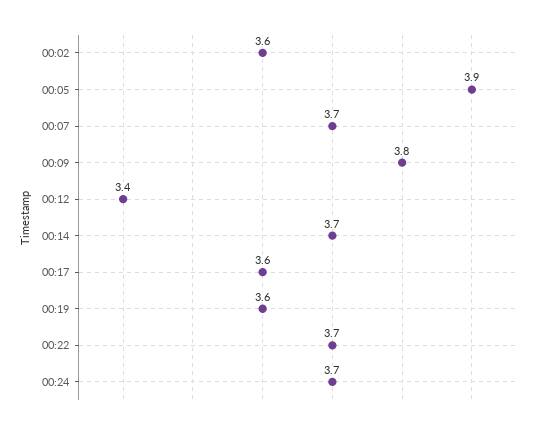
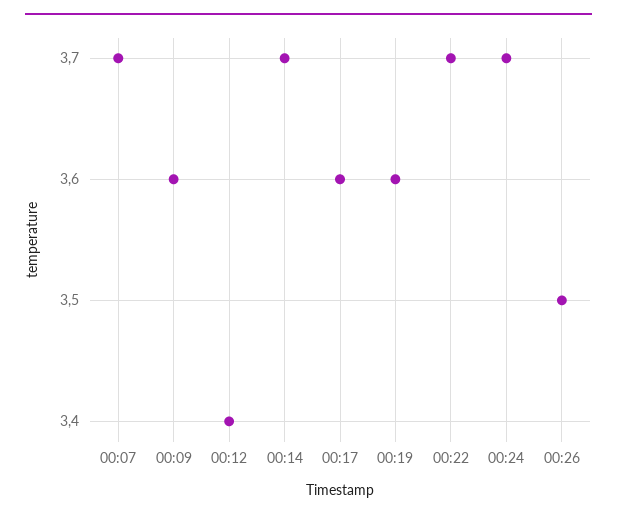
00:02: 3.6 -> none
00:05: 3.9 -> none
00:09: 3.8 -> 3.6
00:26: none -> 3.5

